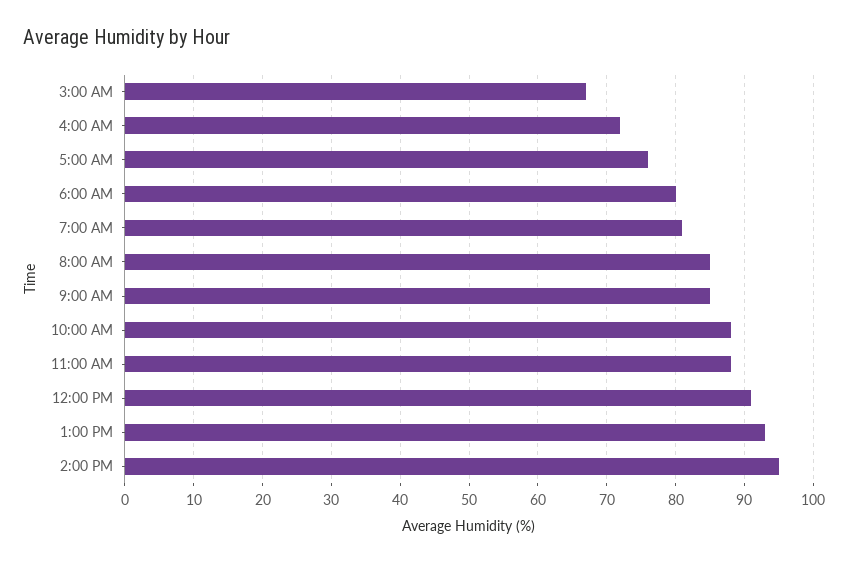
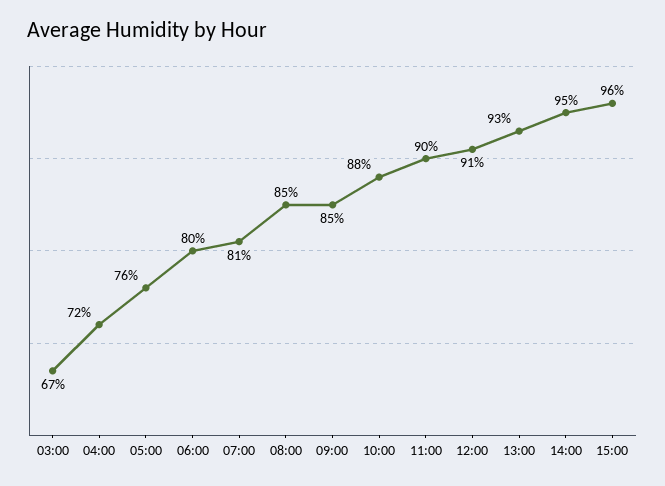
11:00 AM: 88 -> 90
15:00: none -> 96

